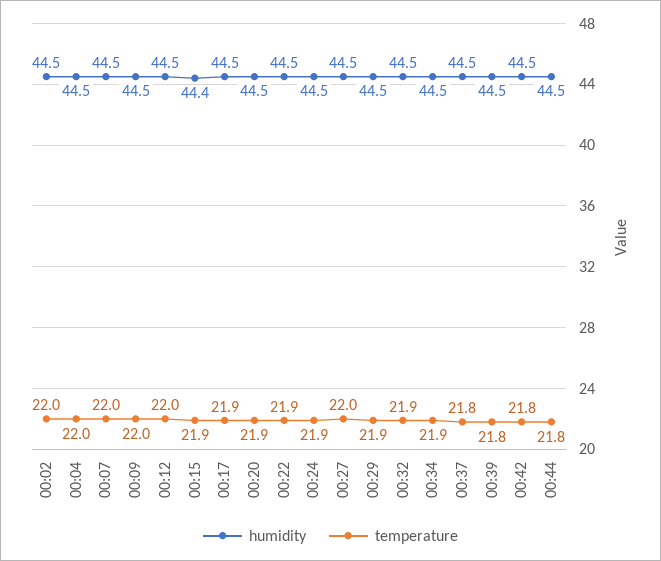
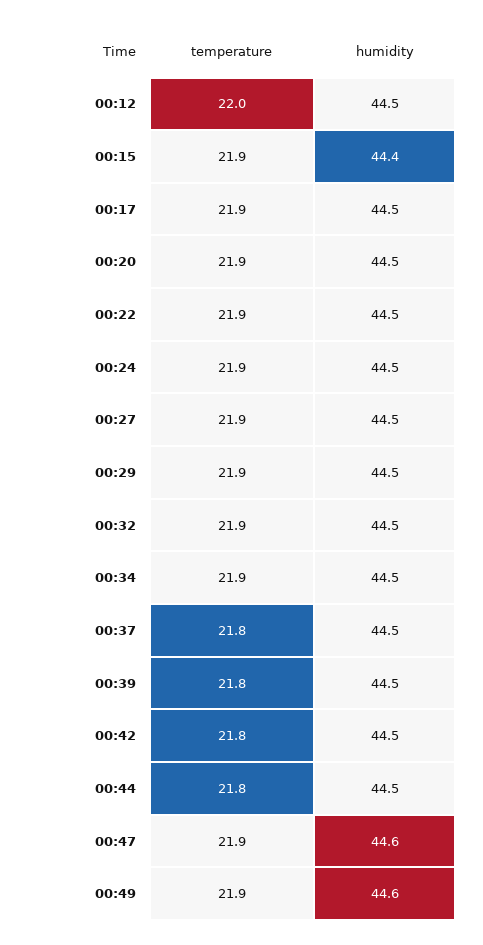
humidity, 00:02: 44.5 -> none
temperature, 00:02: 22 -> none
humidity, 00:04: 44.5 -> none
temperature, 00:04: 22 -> none
humidity, 00:07: 44.5 -> none
temperature, 00:07: 22 -> none
humidity, 00:09: 44.5 -> none
temperature, 00:09: 22 -> none
temperature, 00:27: 22 -> 21.9
temperature, 00:47: none -> 21.9
humidity, 00:47: none -> 44.6
temperature, 00:49: none -> 21.9
humidity, 00:49: none -> 44.6

